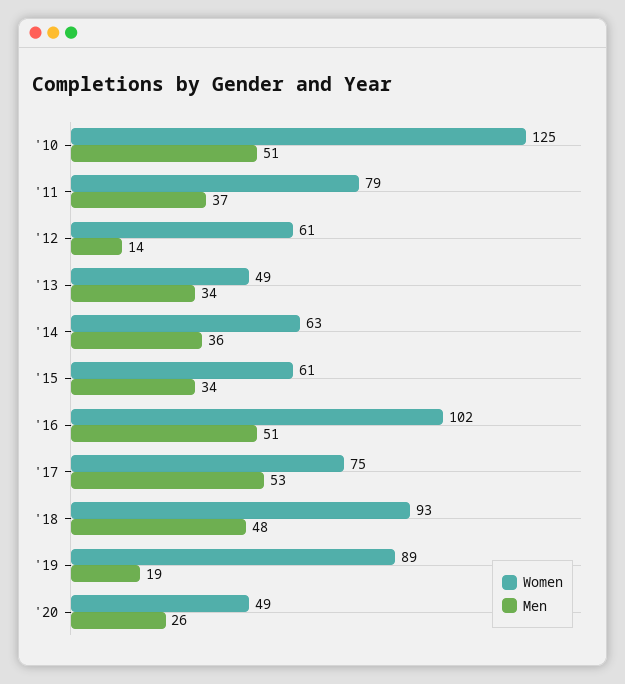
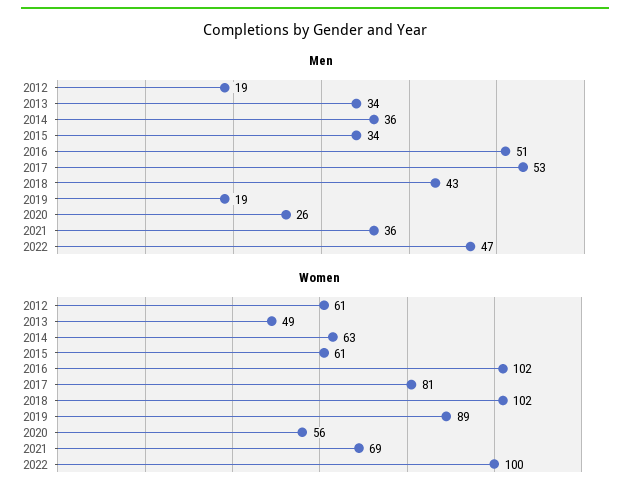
Women, '10: 125 -> none
Men, '10: 51 -> none
Women, '11: 79 -> none
Men, '11: 37 -> none
Men, '12: 14 -> 19
Women, '17: 75 -> 81
Women, '18: 93 -> 102
Men, '18: 48 -> 43
Women, '20: 49 -> 56
Men, 2021: none -> 36
Men, 2022: none -> 47
Women, 2021: none -> 69
Women, 2022: none -> 100

